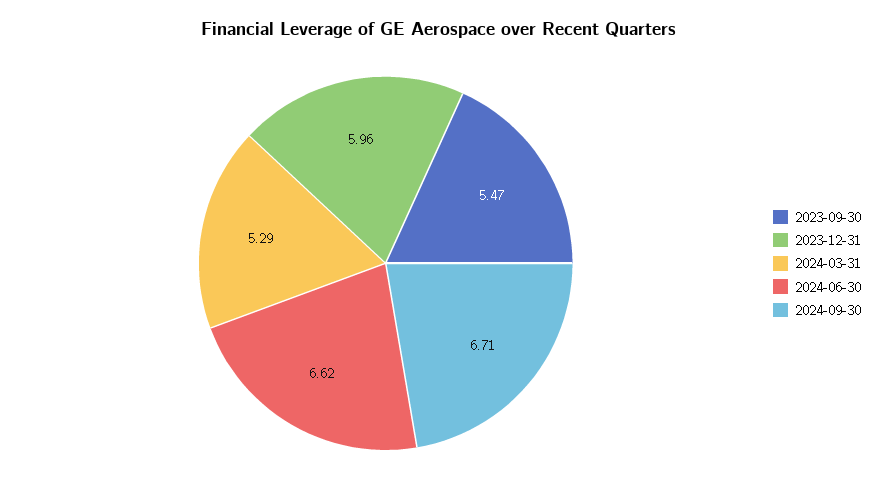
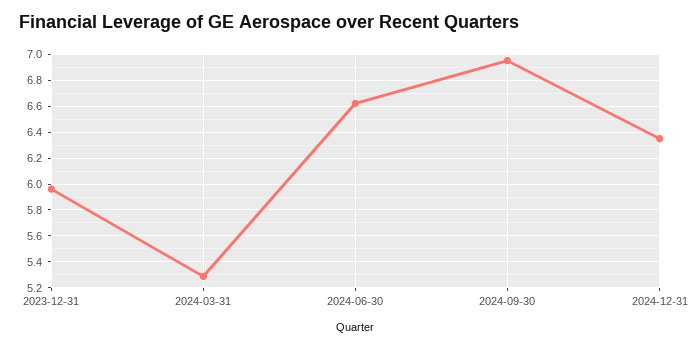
2023-09-30: 5.47 -> none
2024-09-30: 6.71 -> 6.95
2024-12-31: none -> 6.35

